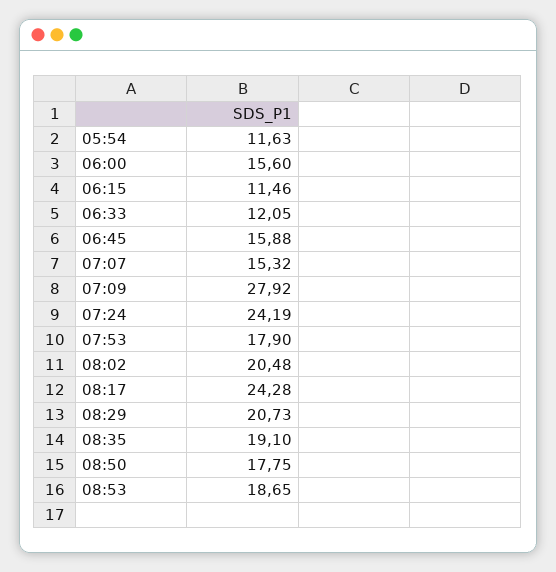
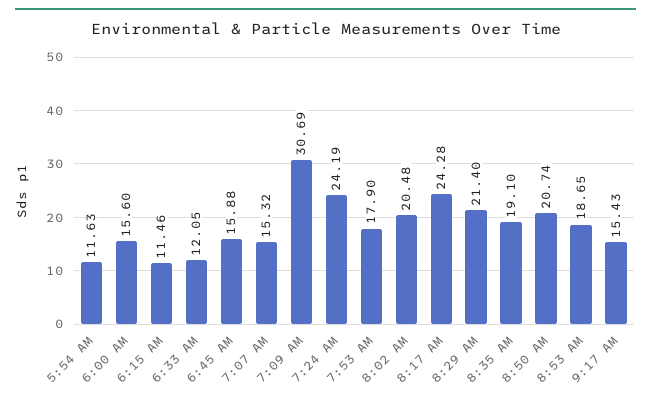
07:09: 27.92 -> 30.69
08:29: 20.73 -> 21.4
08:50: 17.75 -> 20.74
9:17 AM: none -> 15.43

